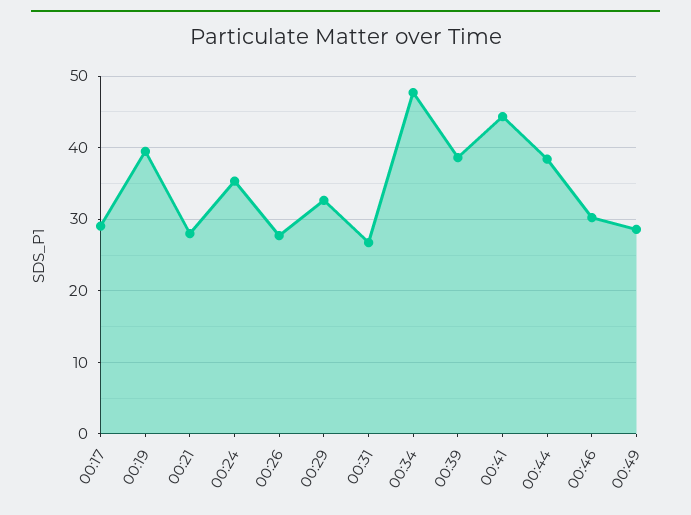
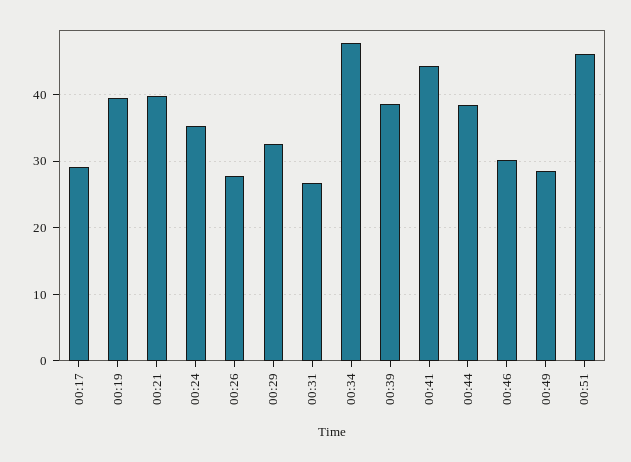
00:21: 28 -> 40
00:51: none -> 46

